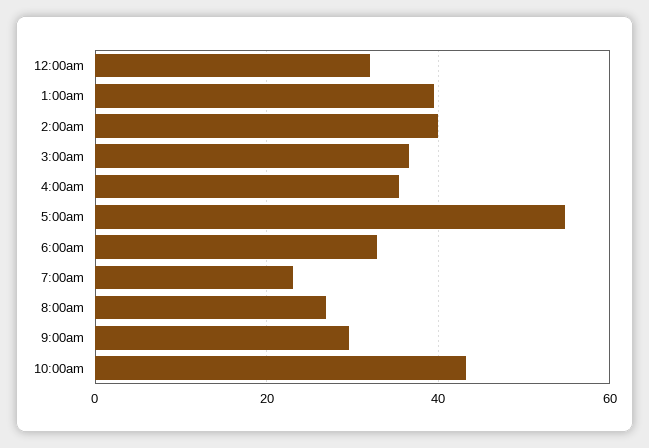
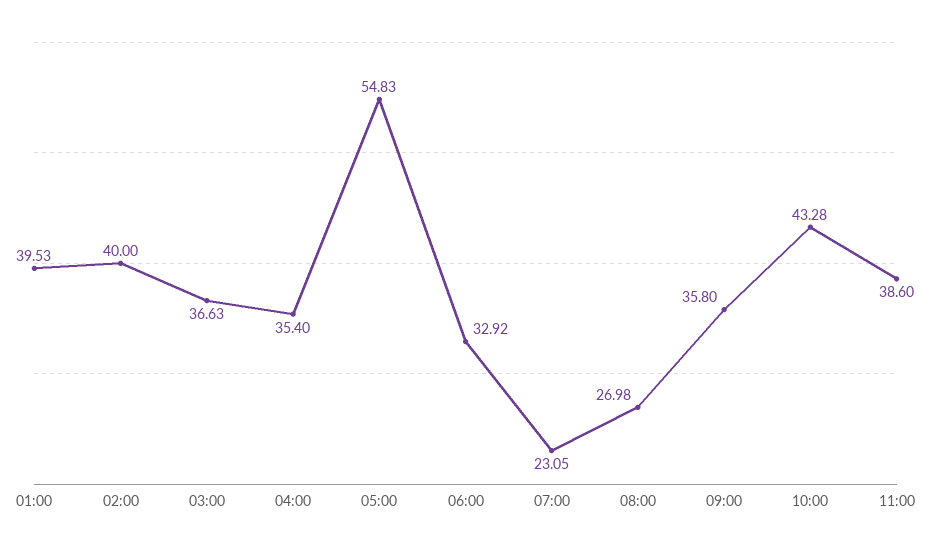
12:00am: 32 -> none
9:00am: 30 -> 35.8
11:00: none -> 38.6

